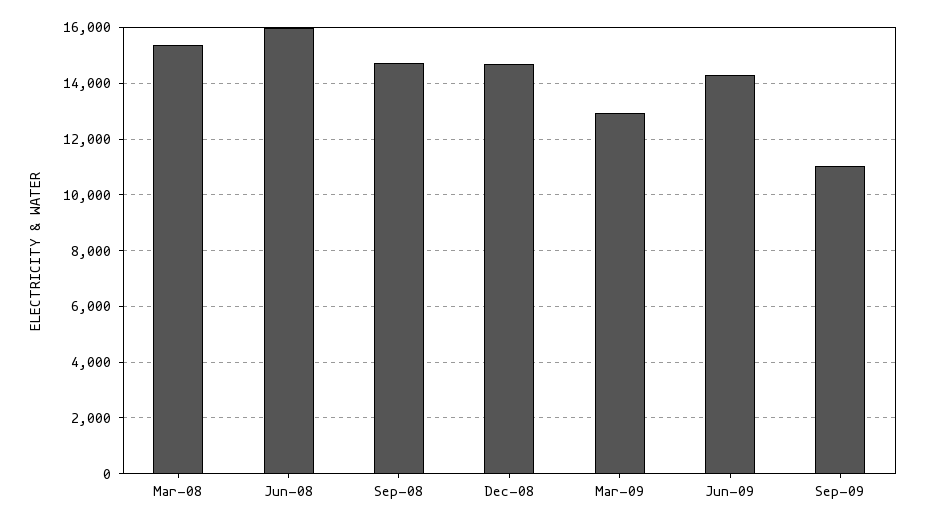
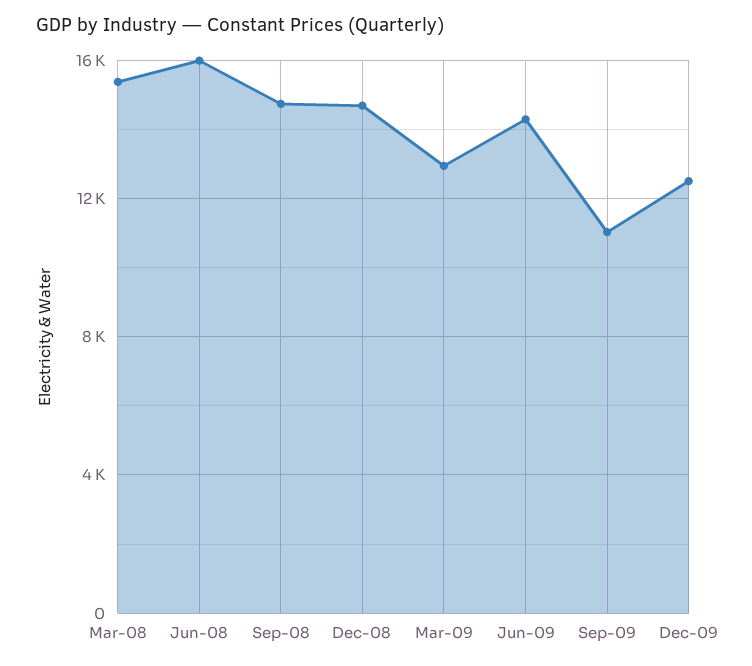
Dec-09: none -> 12500

